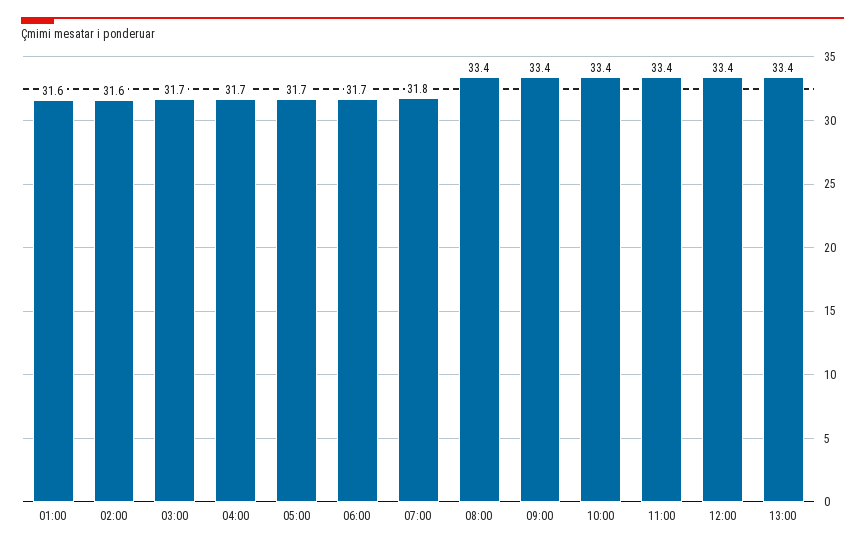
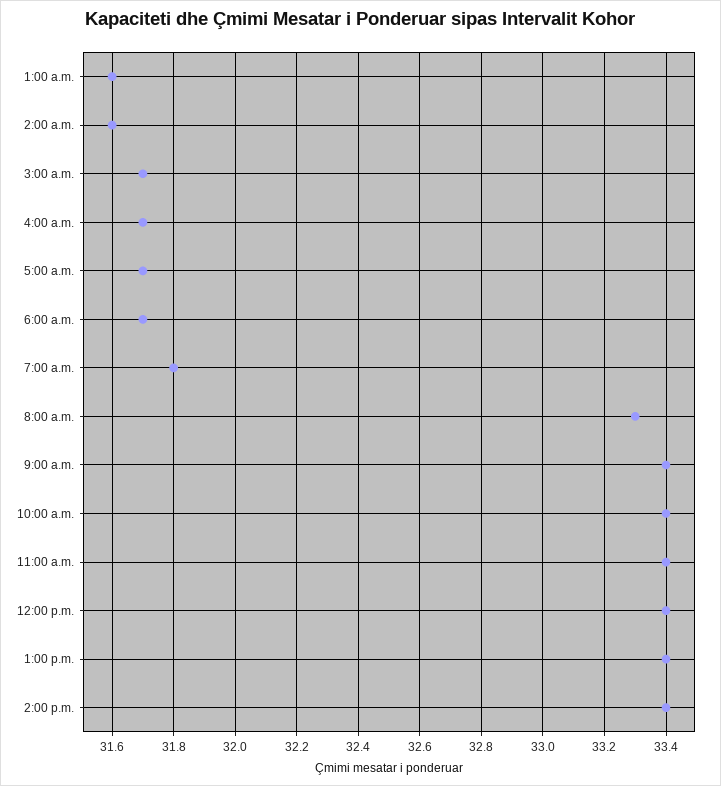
08:00: 33.4 -> 33.3
2:00 p.m.: none -> 33.4

